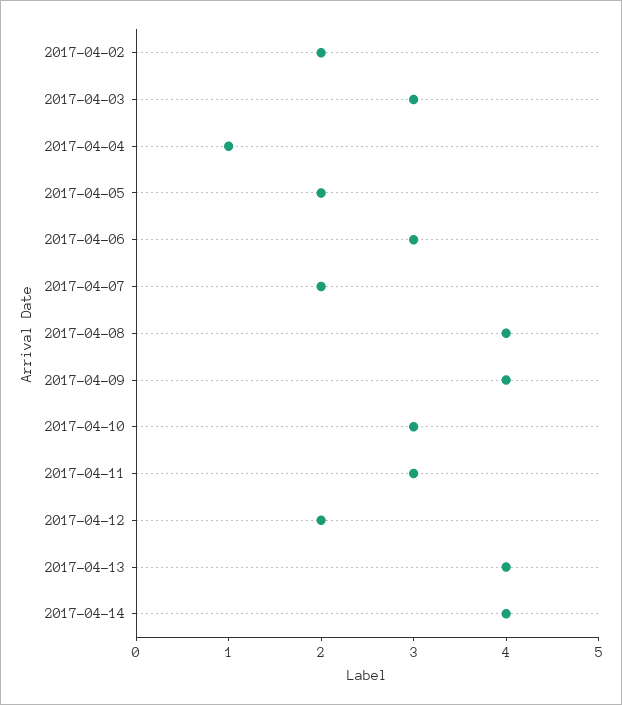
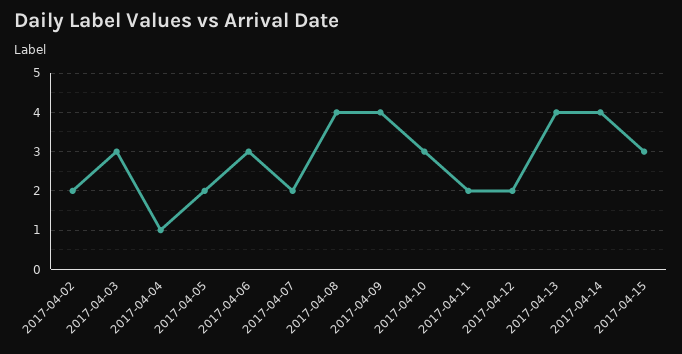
2017-04-11: 3 -> 2
2017-04-15: none -> 3

